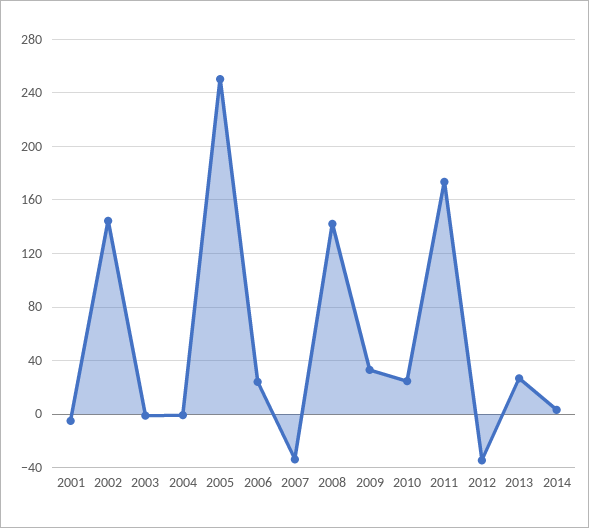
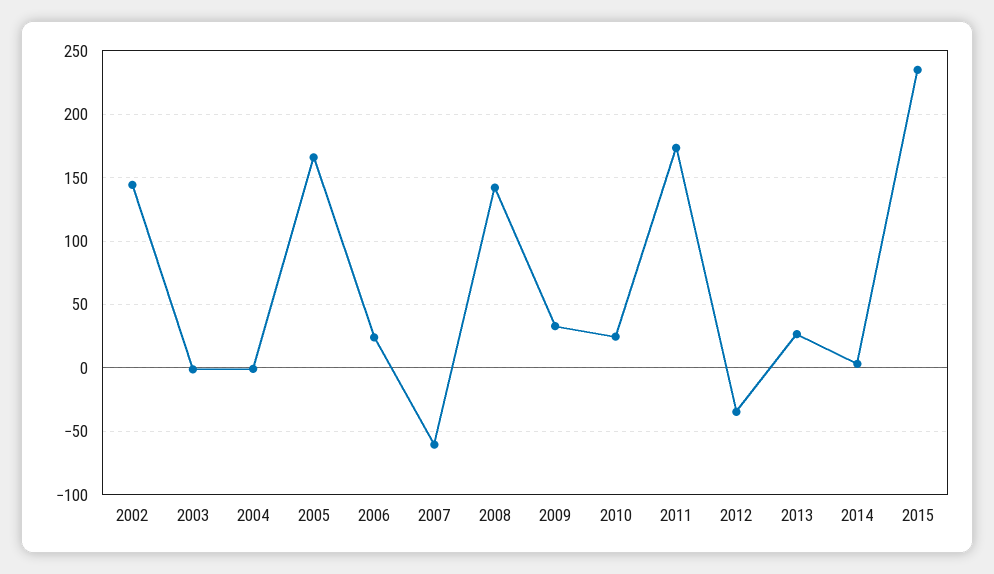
2001: -5 -> none
2005: 250 -> 165
2007: -35 -> -60
2015: none -> 235

